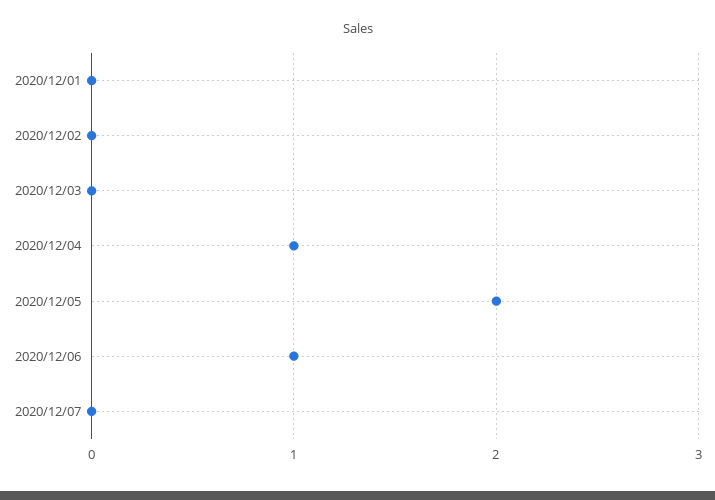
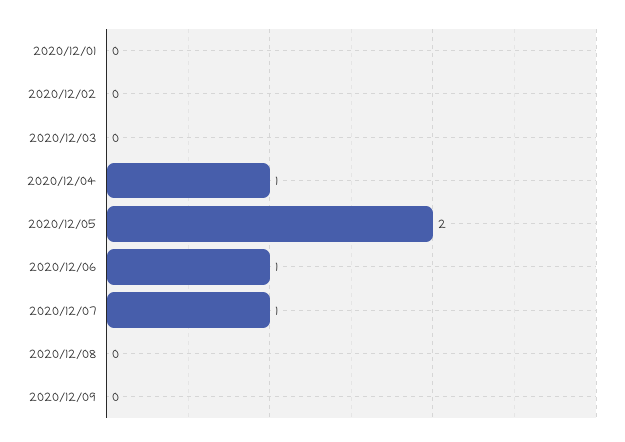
2020/12/07: 0 -> 1
2020/12/08: none -> 0
2020/12/09: none -> 0

